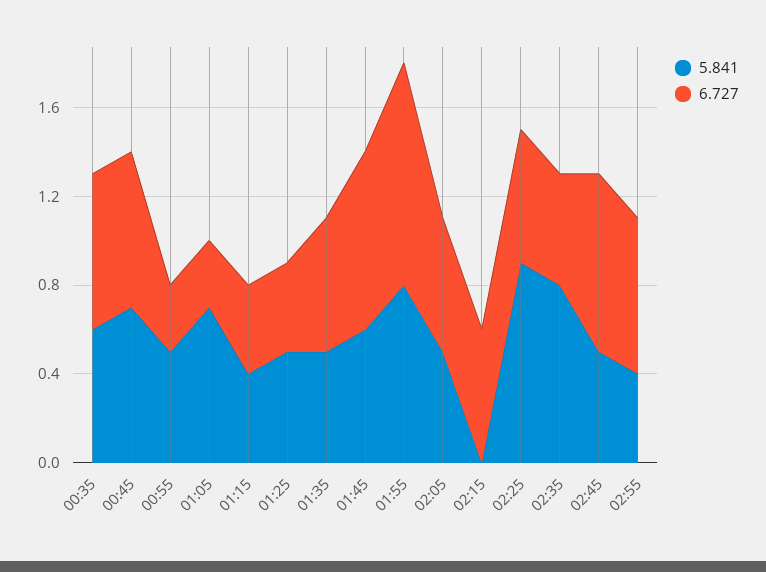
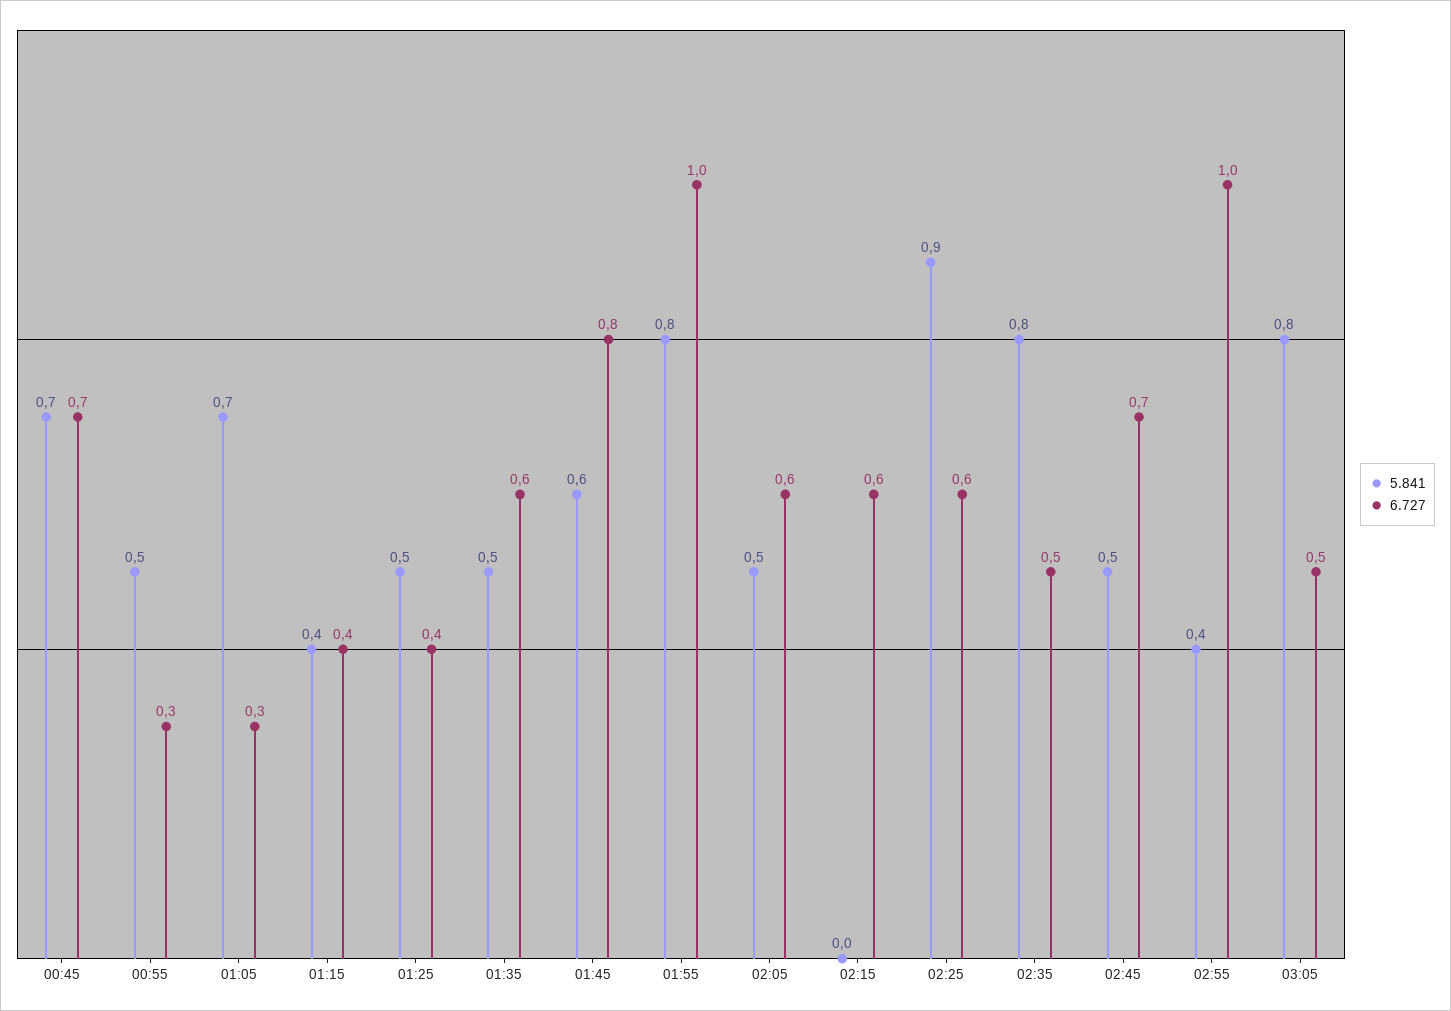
5.841, 00:35: 0.6 -> none
6.727, 00:35: 0.7 -> none
6.727, 02:45: 0.8 -> 0.7
6.727, 02:55: 0.7 -> 1
5.841, 03:05: none -> 0.8
6.727, 03:05: none -> 0.5

